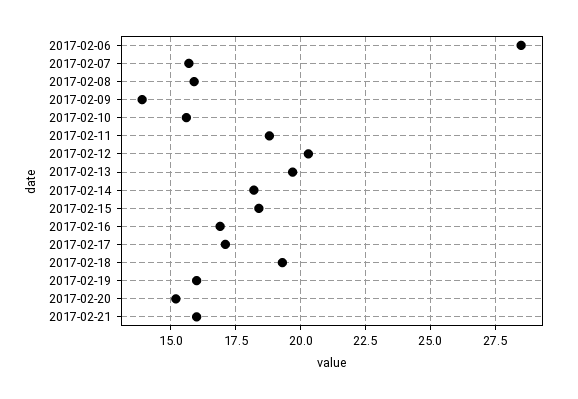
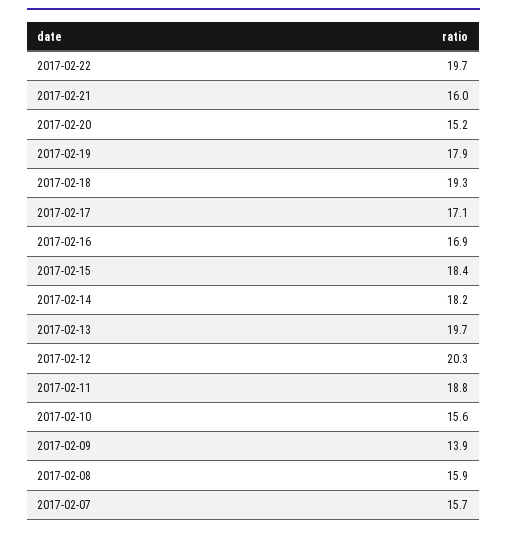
2017-02-06: 28.5 -> none
2017-02-19: 16 -> 17.9
2017-02-22: none -> 19.7

